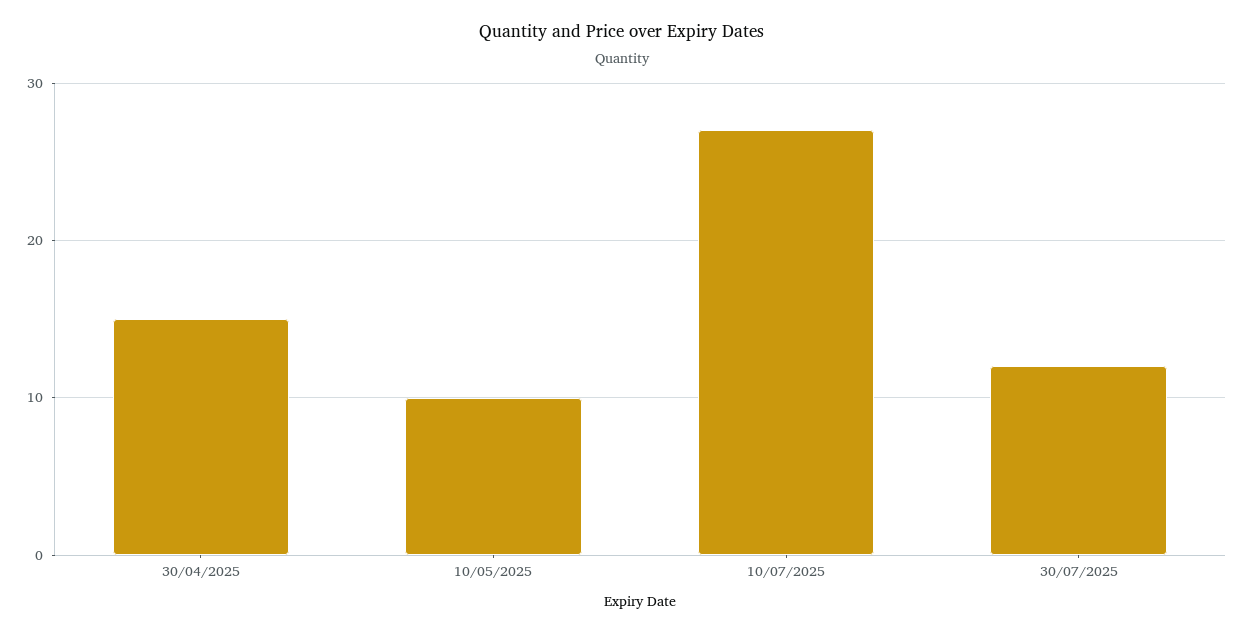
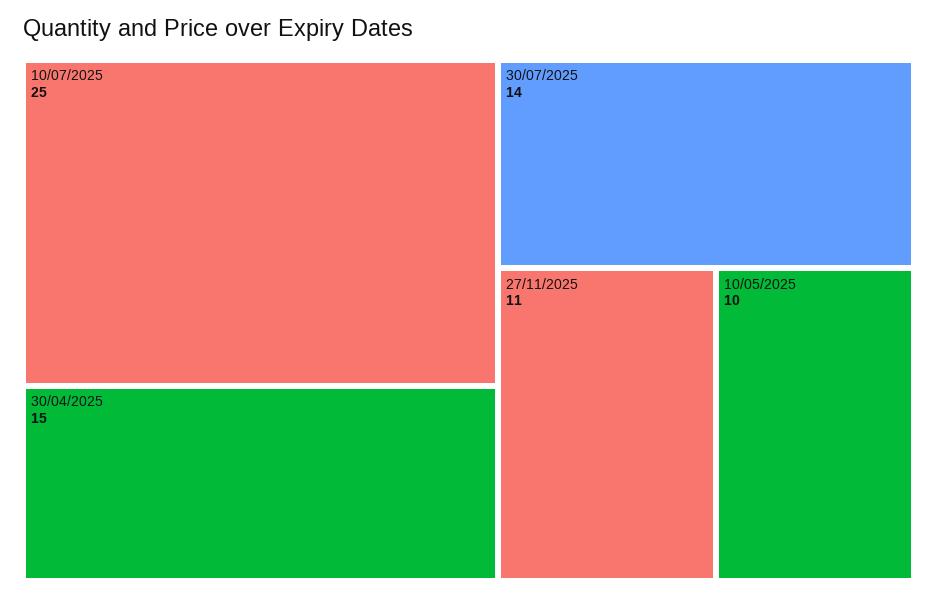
10/07/2025: 27 -> 25
30/07/2025: 12 -> 14
27/11/2025: none -> 11

